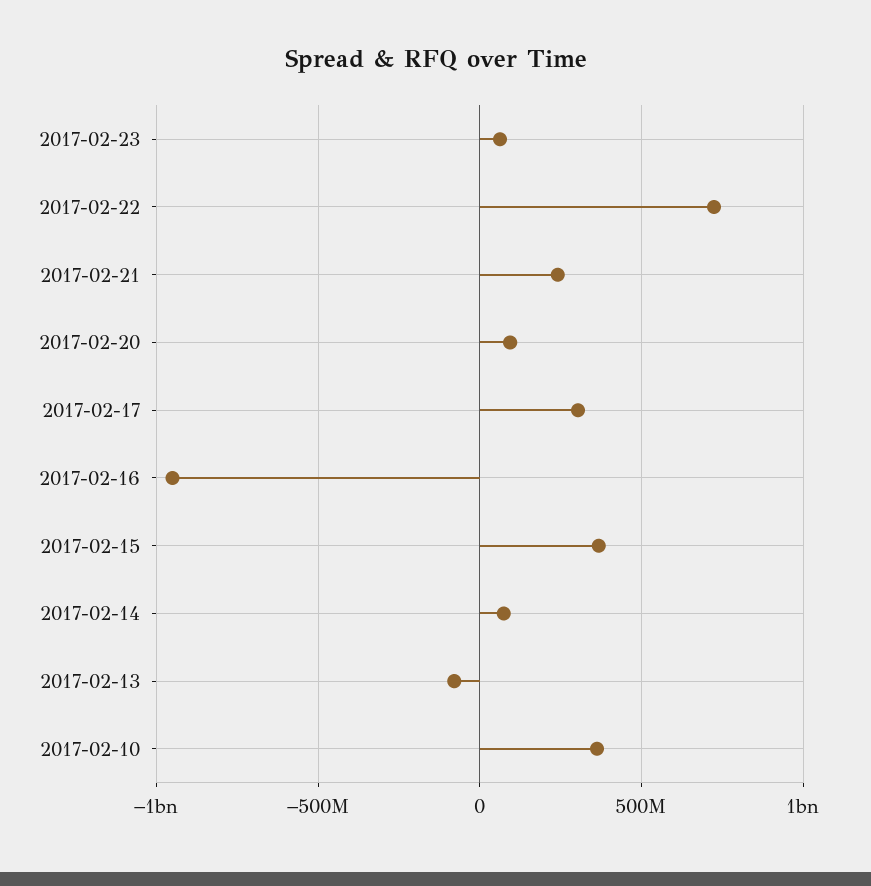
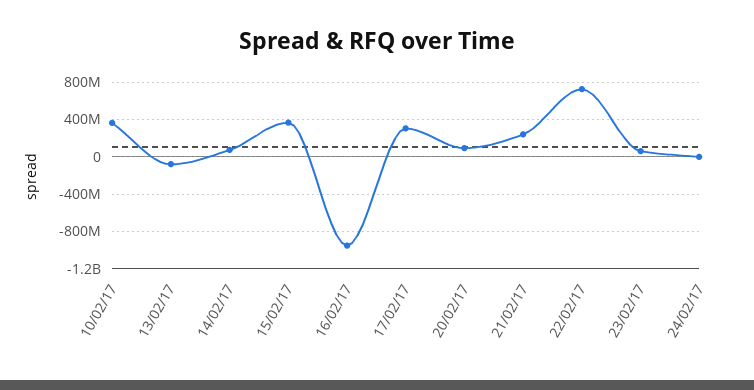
24/02/17: none -> 0

